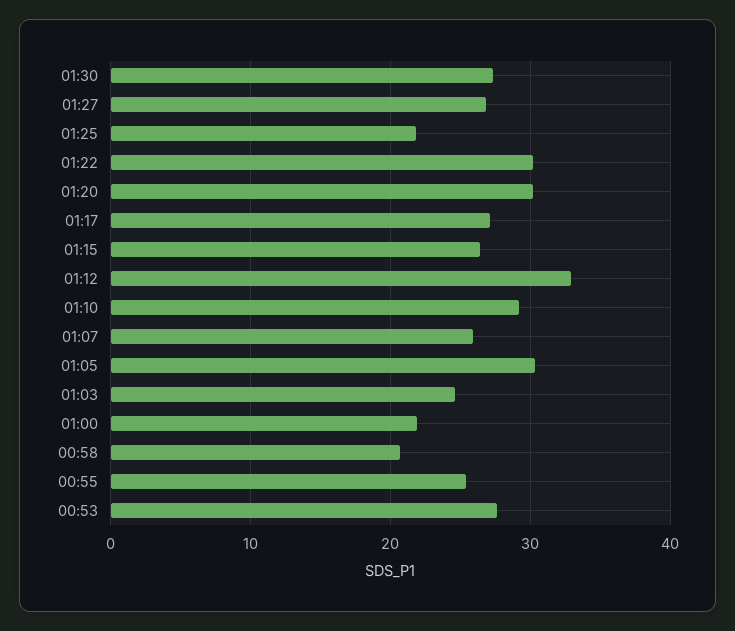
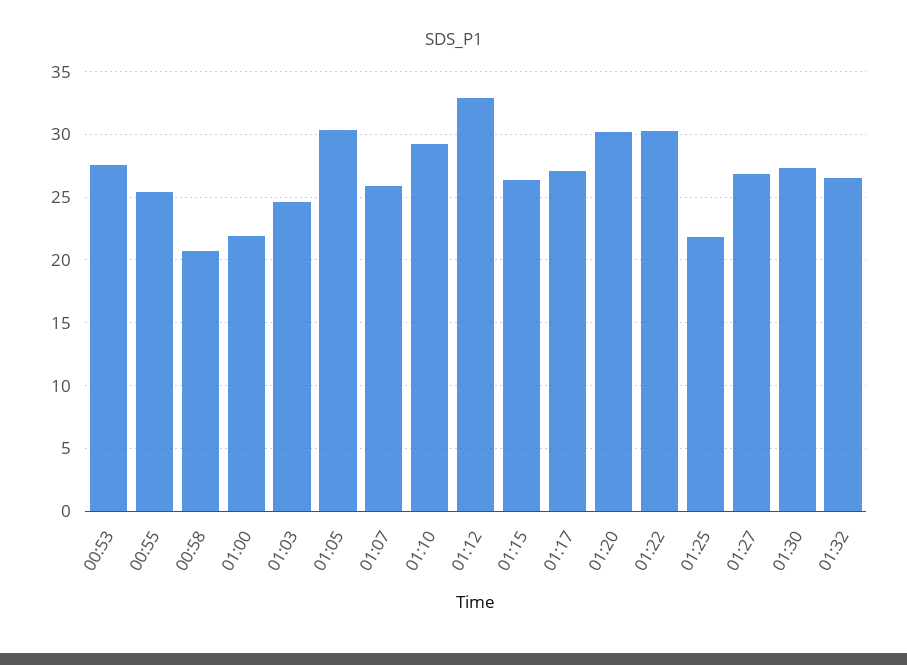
01:32: none -> 26.5

